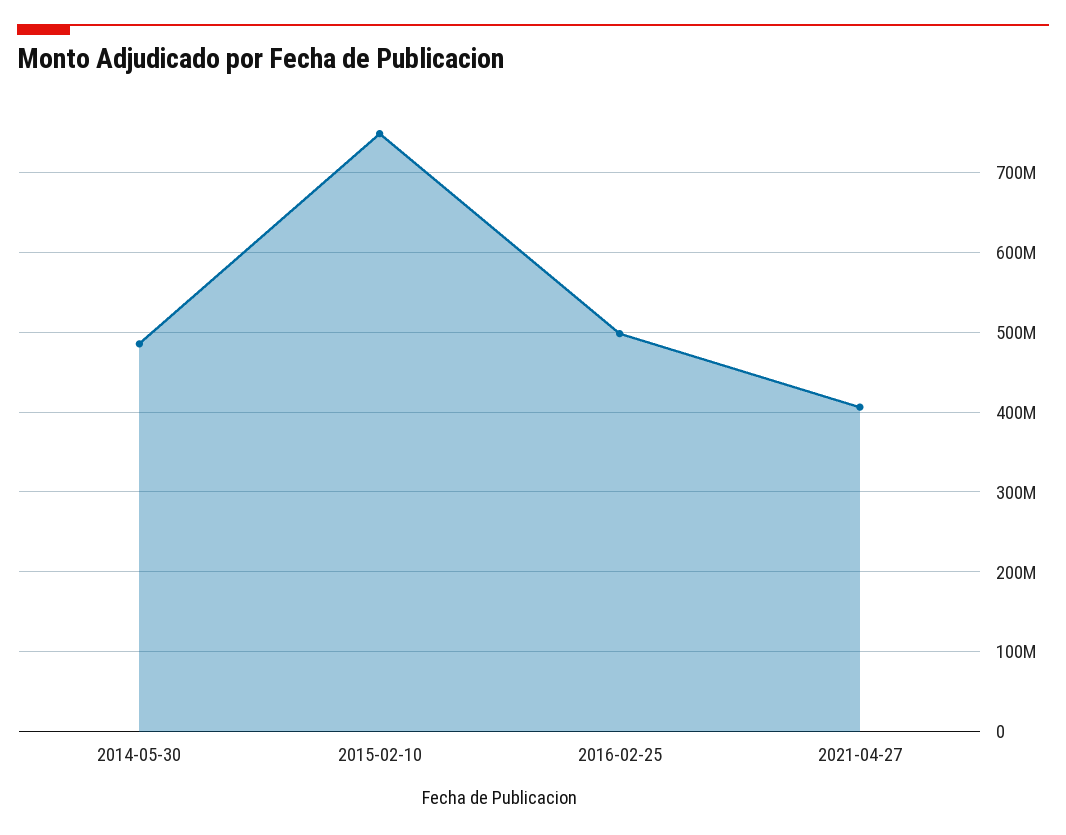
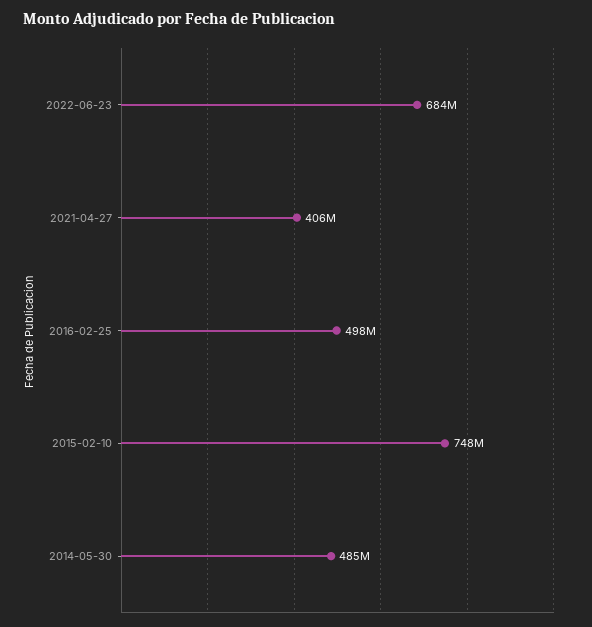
2022-06-23: none -> 684000000

